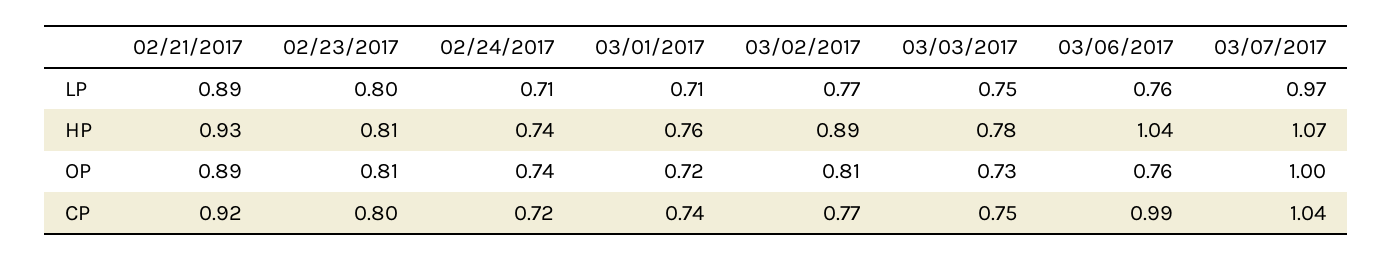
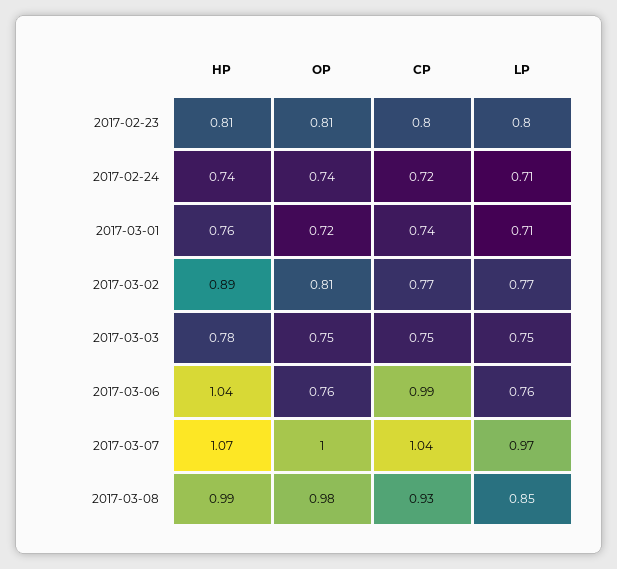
02/21/2017, LP: 0.89 -> none
02/21/2017, HP: 0.93 -> none
02/21/2017, OP: 0.89 -> none
03/03/2017, OP: 0.73 -> 0.75
02/21/2017, CP: 0.92 -> none
2017-03-08, HP: none -> 0.99
2017-03-08, OP: none -> 0.98
2017-03-08, CP: none -> 0.93
2017-03-08, LP: none -> 0.85

